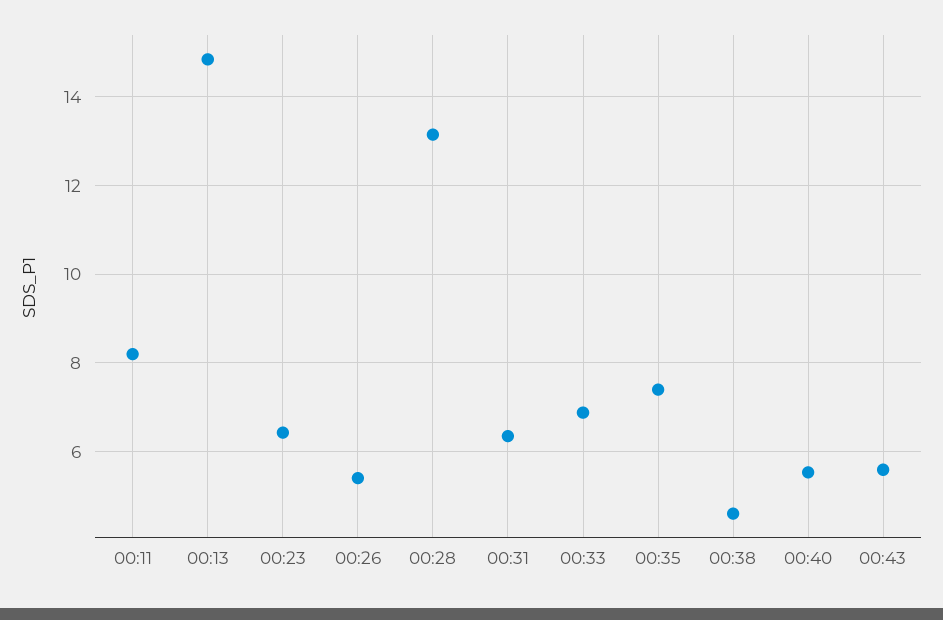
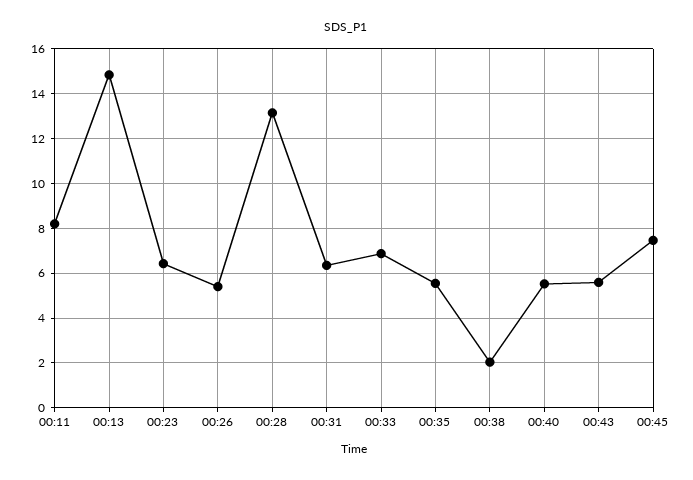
00:35: 7.4 -> 5.5
00:38: 4.6 -> 2
00:45: none -> 7.5

